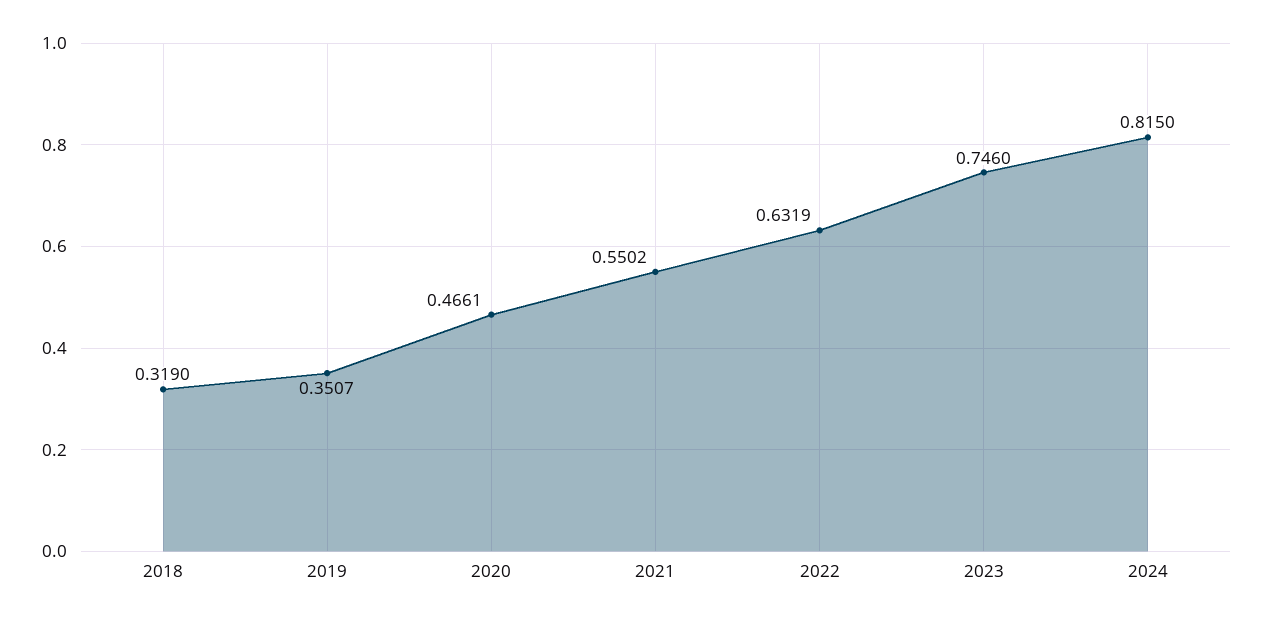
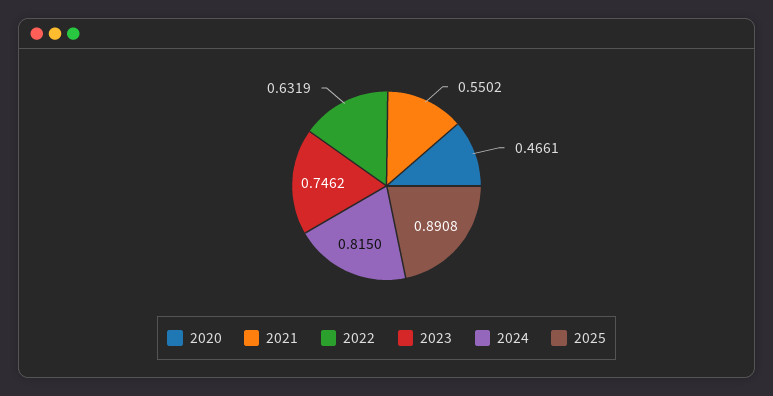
2018: 0.319 -> none
2019: 0.3507 -> none
2023: 0.746 -> 0.7462
2025: none -> 0.8908

